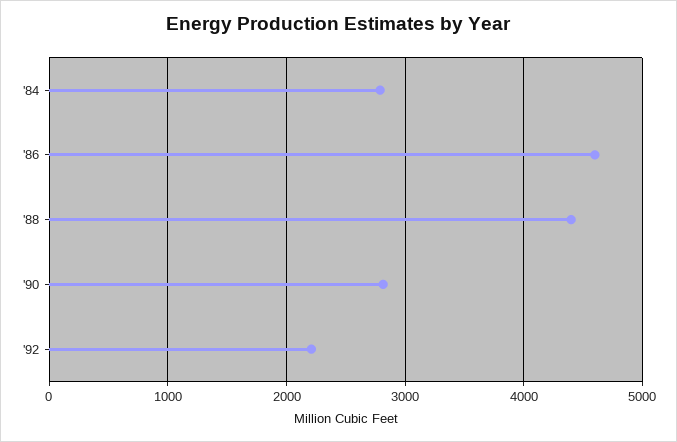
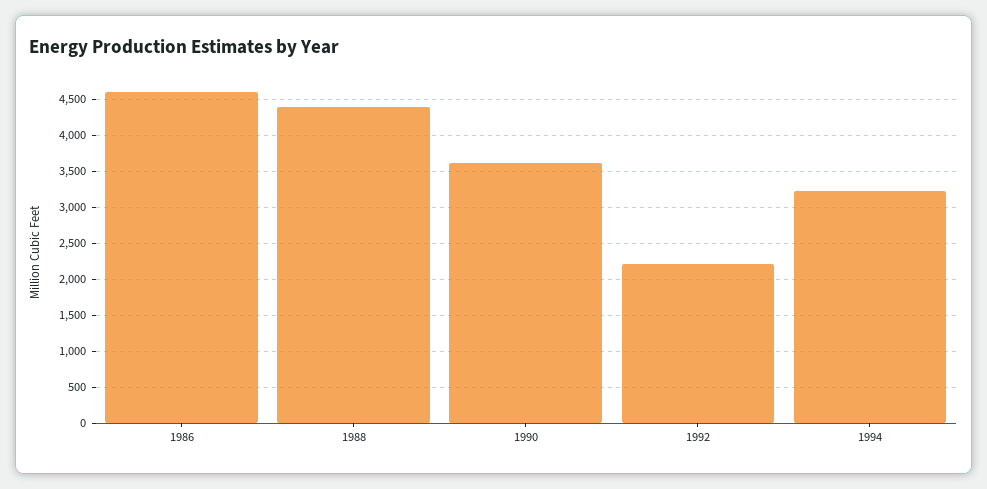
'84: 2800 -> none
'90: 2800 -> 3600
1994: none -> 3200

